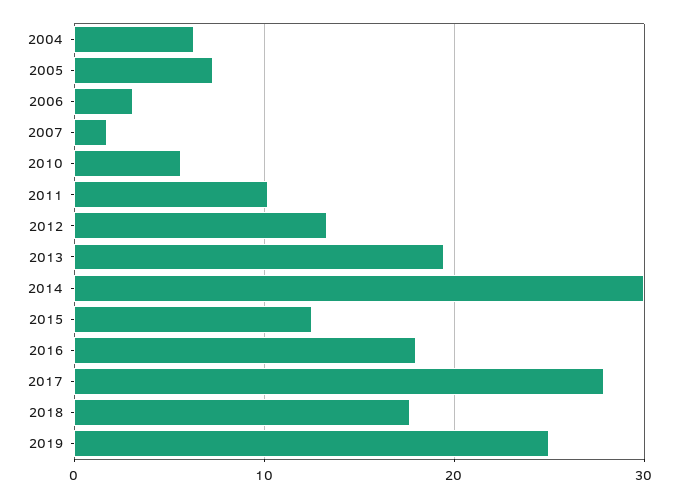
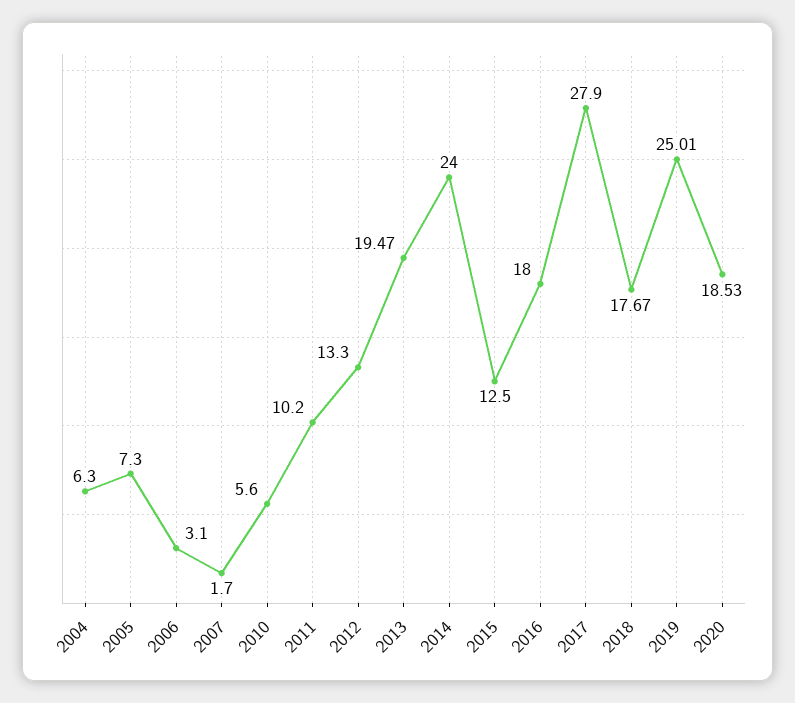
2014: 30 -> 24
2020: none -> 18.53

